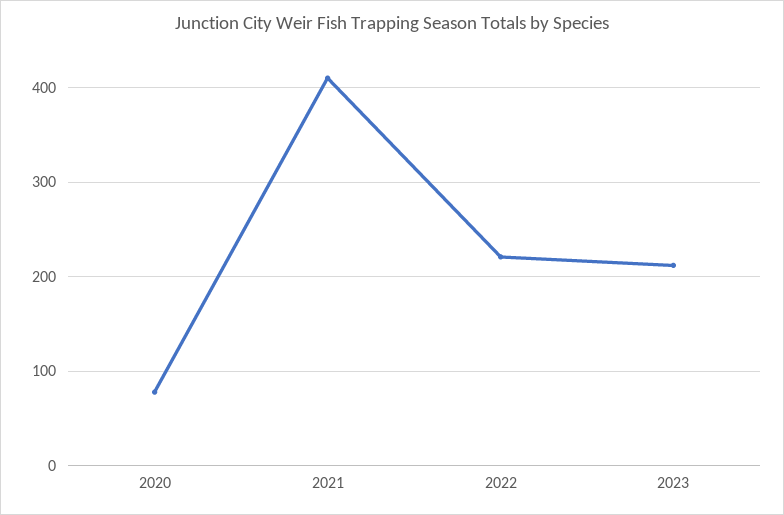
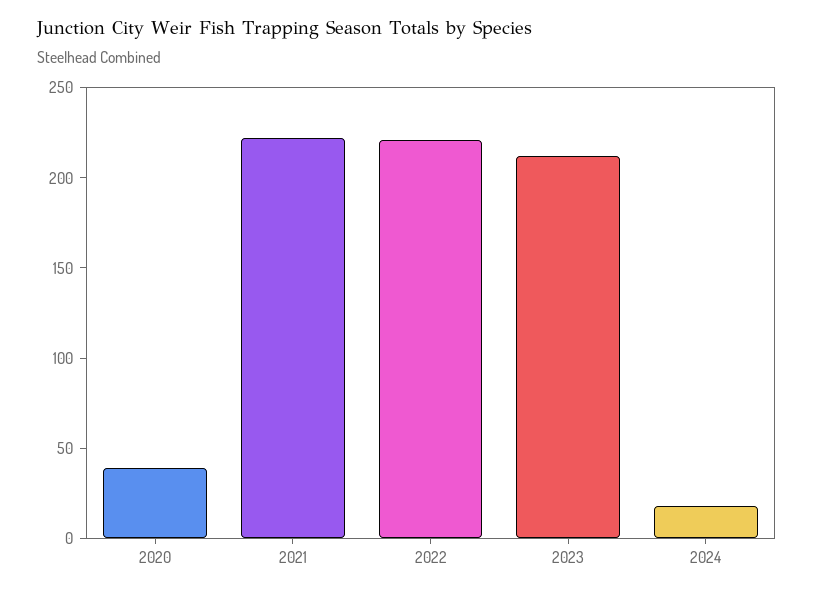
2020: 80 -> 40
2021: 410 -> 220
2024: none -> 20

